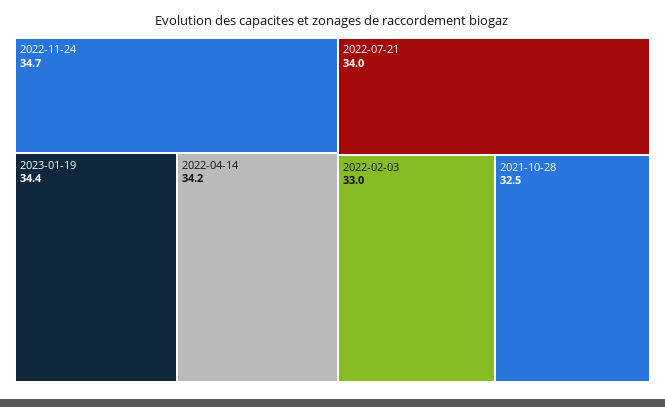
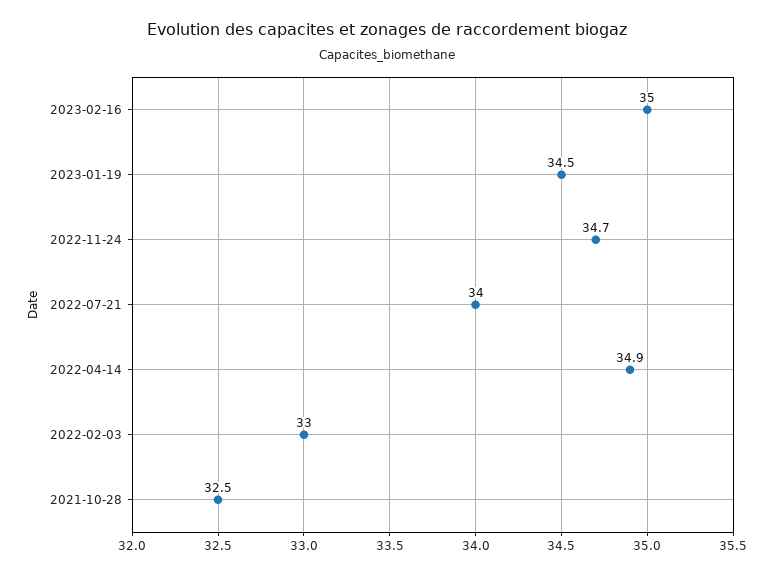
2023-01-19: 34.4 -> 34.5
2022-04-14: 34.2 -> 34.9
2023-02-16: none -> 35

